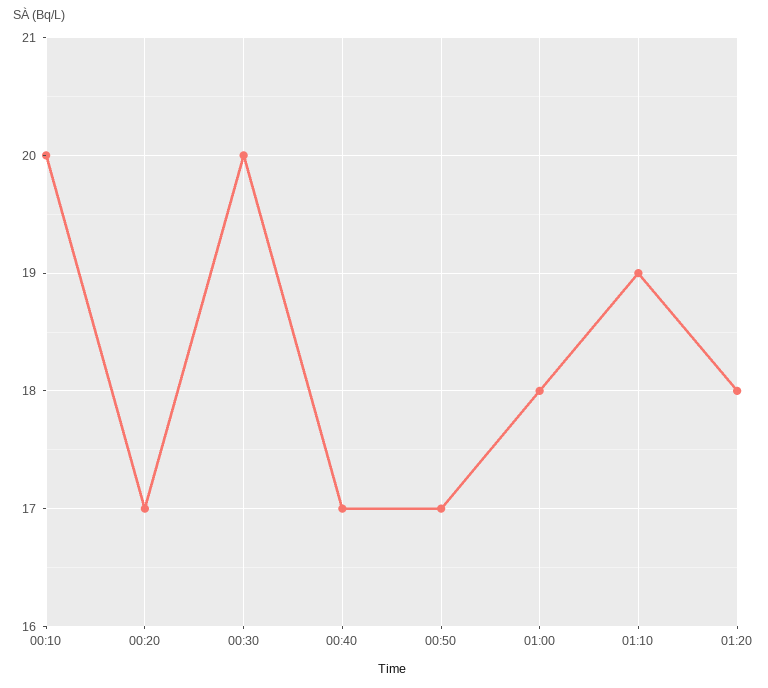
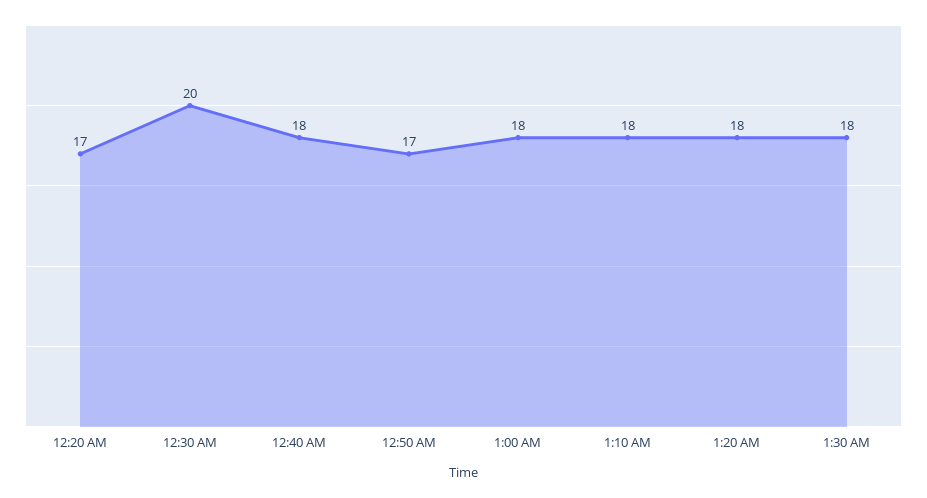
00:10: 20 -> none
00:40: 17 -> 18
01:10: 19 -> 18
1:30 AM: none -> 18

